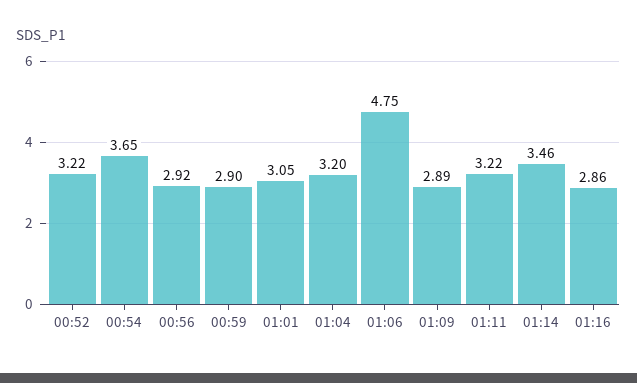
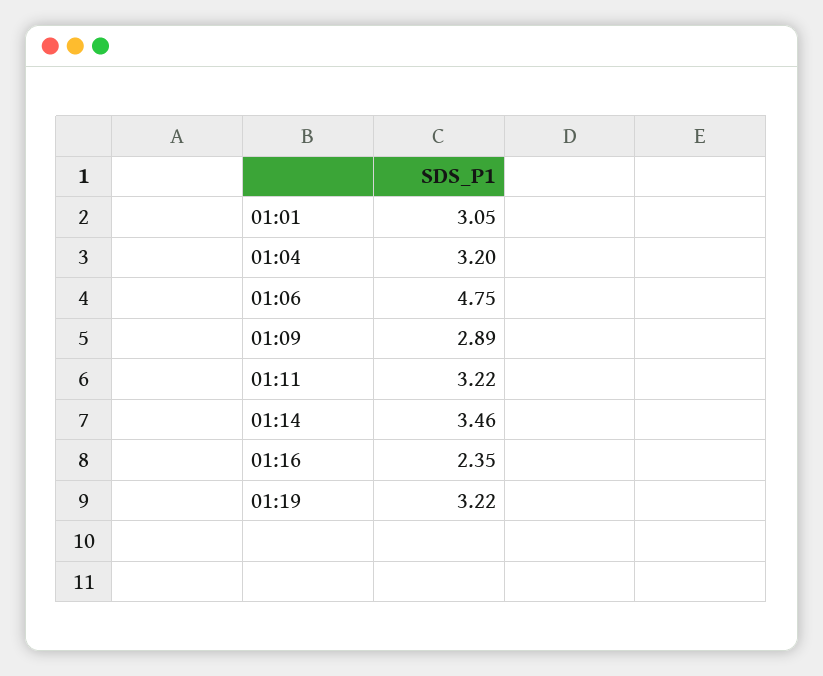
00:52: 3.22 -> none
00:54: 3.65 -> none
00:56: 2.92 -> none
00:59: 2.9 -> none
01:16: 2.86 -> 2.35
01:19: none -> 3.22

